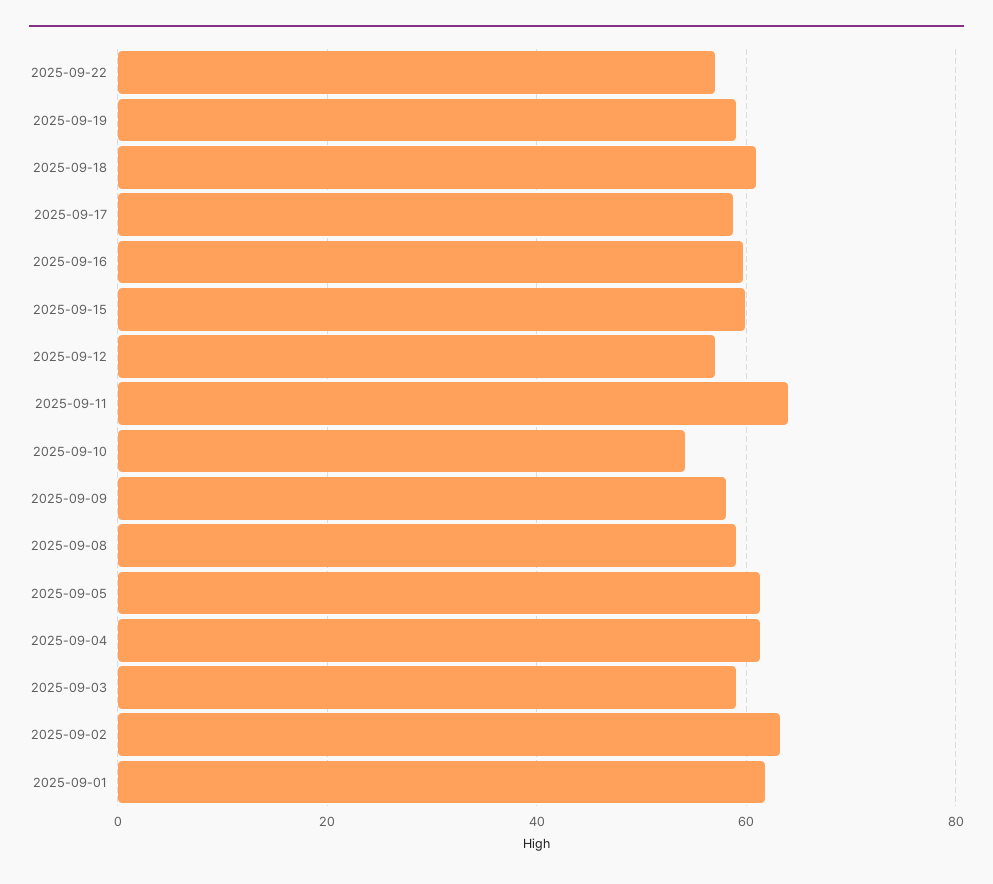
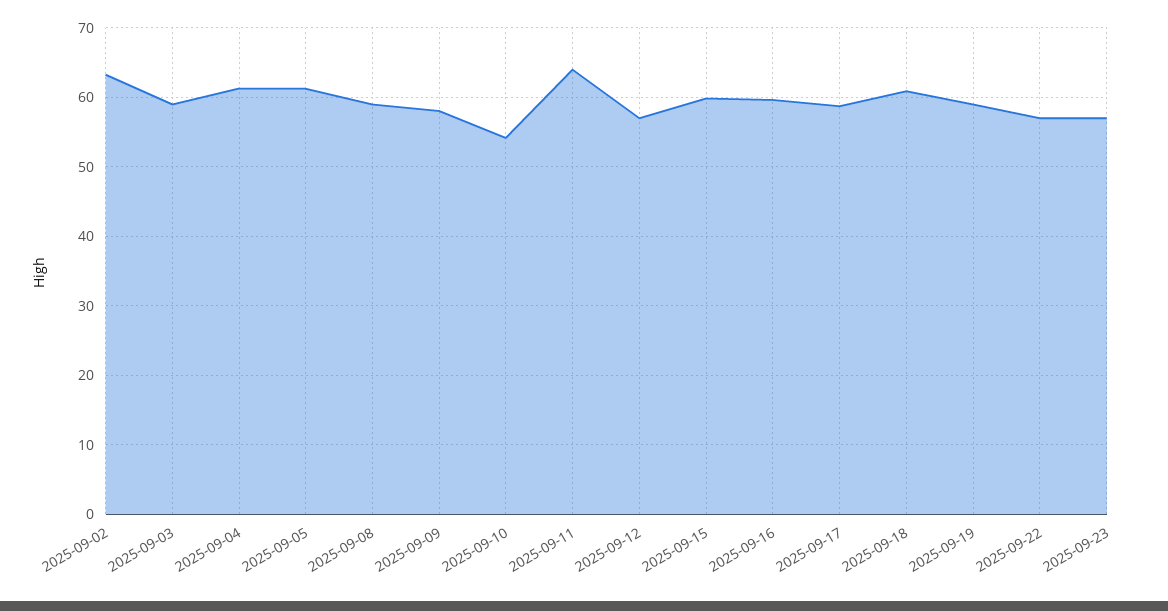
2025-09-01: 62 -> none
2025-09-23: none -> 57

